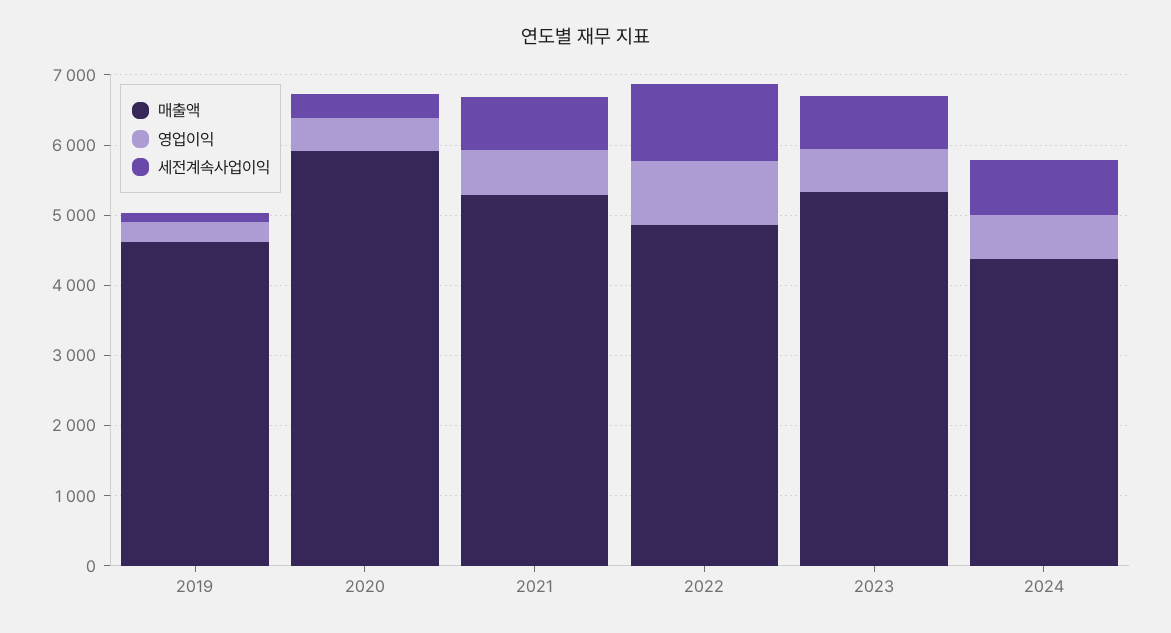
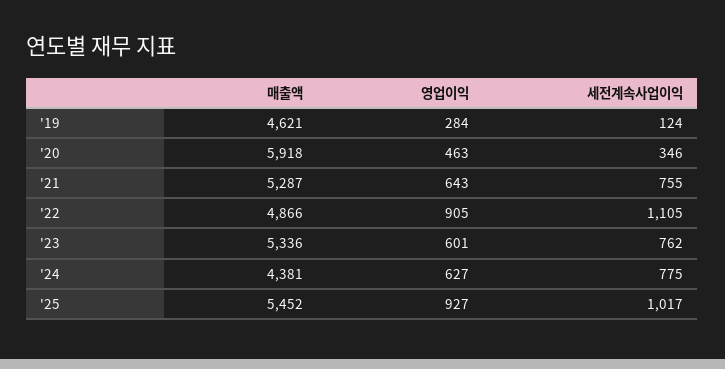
매출액, '25: none -> 5452
영업이익, '25: none -> 927
세전계속사업이익, '25: none -> 1017

